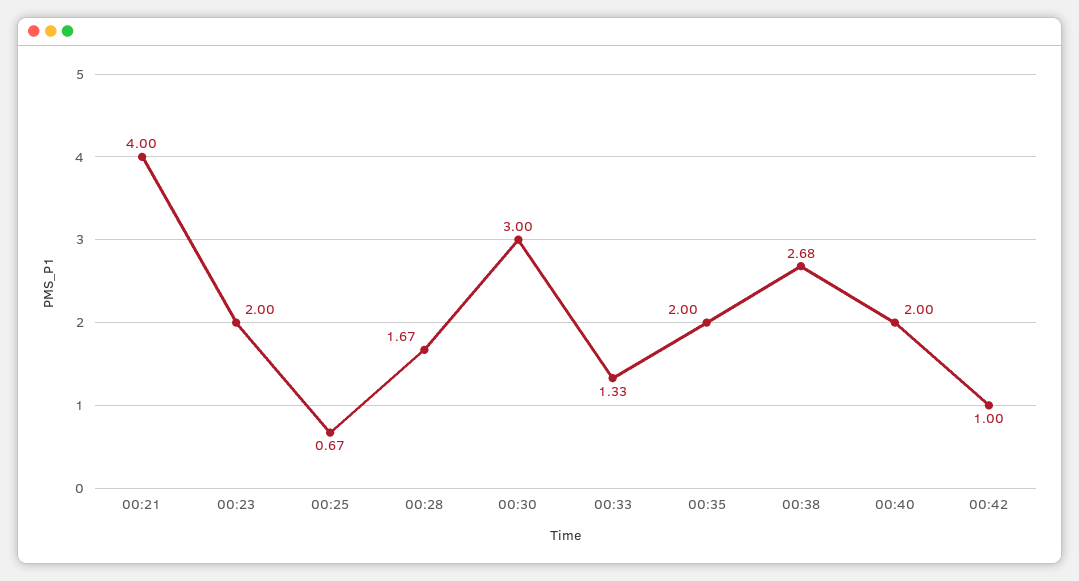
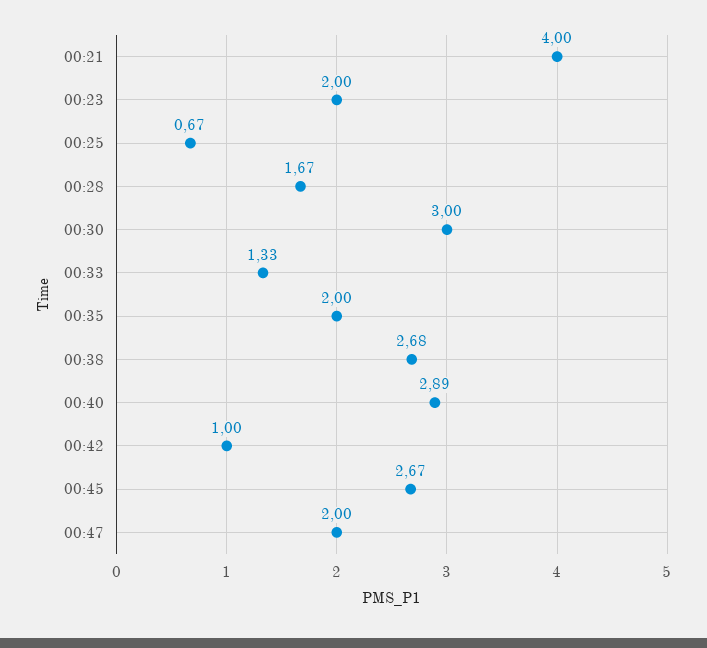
00:40: 2 -> 2.89
00:45: none -> 2.67
00:47: none -> 2

